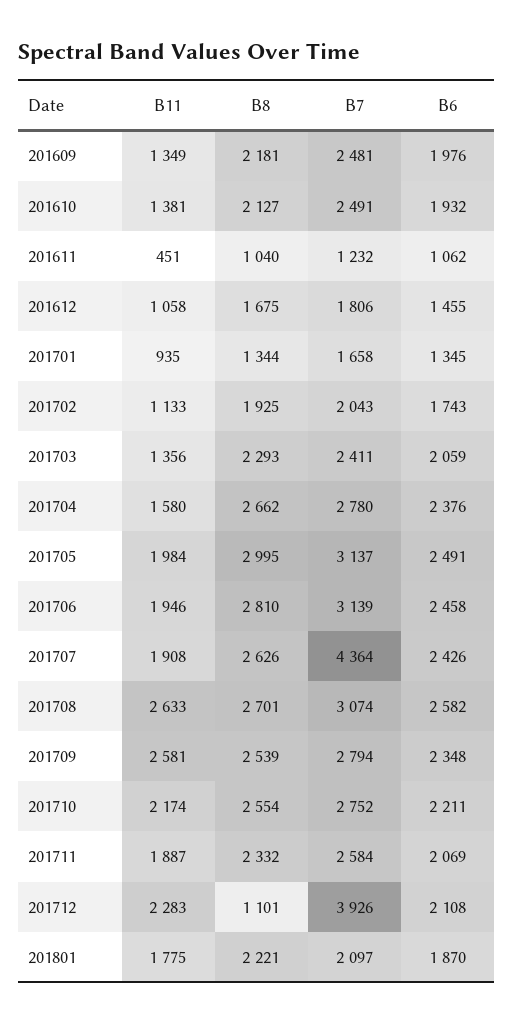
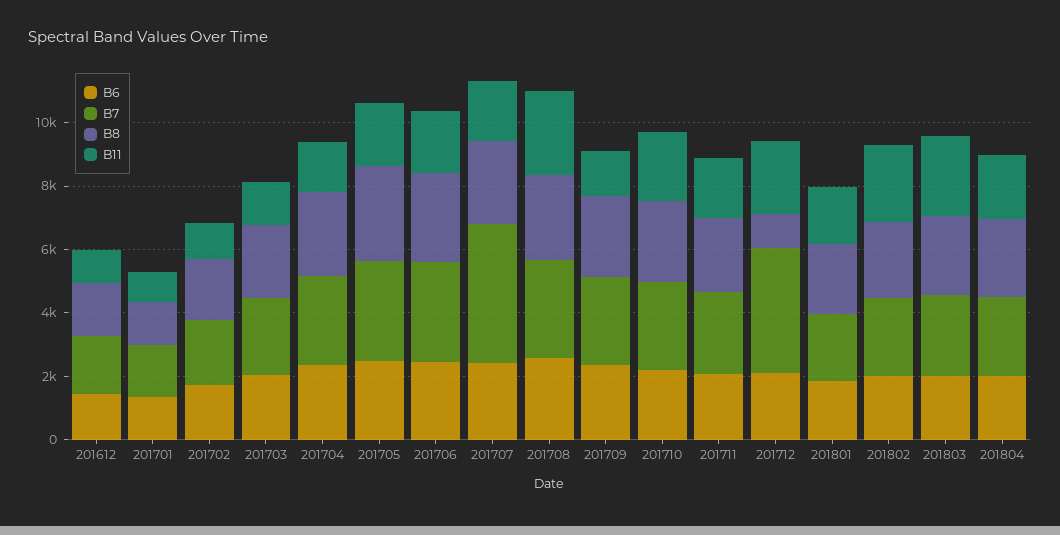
B11, 201609: 1349 -> none
B8, 201609: 2181 -> none
B7, 201609: 2481 -> none
B6, 201609: 1976 -> none
B11, 201610: 1381 -> none
B8, 201610: 2127 -> none
B7, 201610: 2491 -> none
B6, 201610: 1932 -> none
B11, 201611: 451 -> none
B8, 201611: 1040 -> none
B7, 201611: 1232 -> none
B6, 201611: 1062 -> none
B11, 201709: 2581 -> 1500
B6, 201802: none -> 2000
B7, 201802: none -> 2500
B8, 201802: none -> 2500
B11, 201802: none -> 2500
B6, 201803: none -> 2000
B7, 201803: none -> 2500
B8, 201803: none -> 2500
B11, 201803: none -> 2500
B6, 201804: none -> 2000
B7, 201804: none -> 2500
B8, 201804: none -> 2500
B11, 201804: none -> 2000

